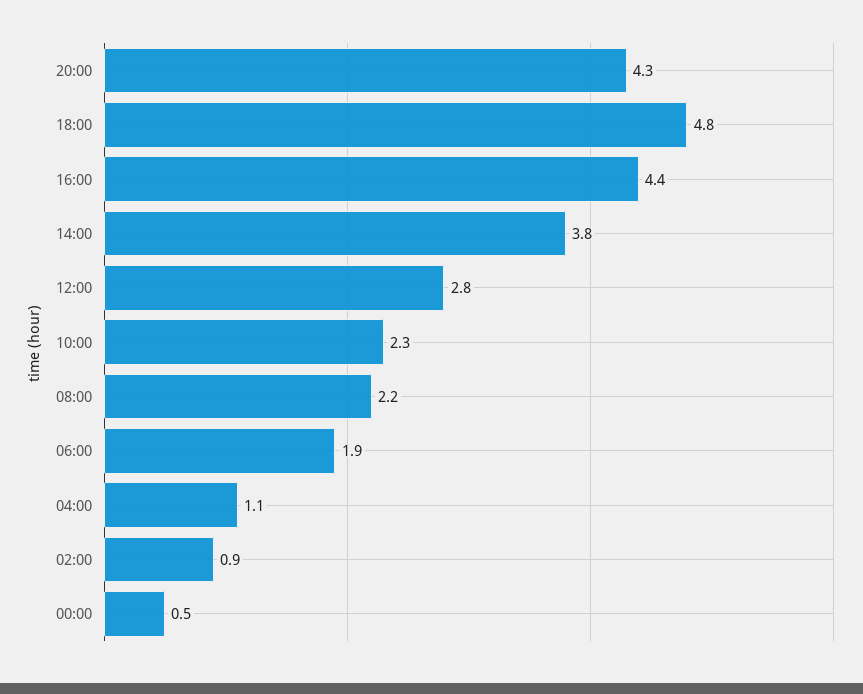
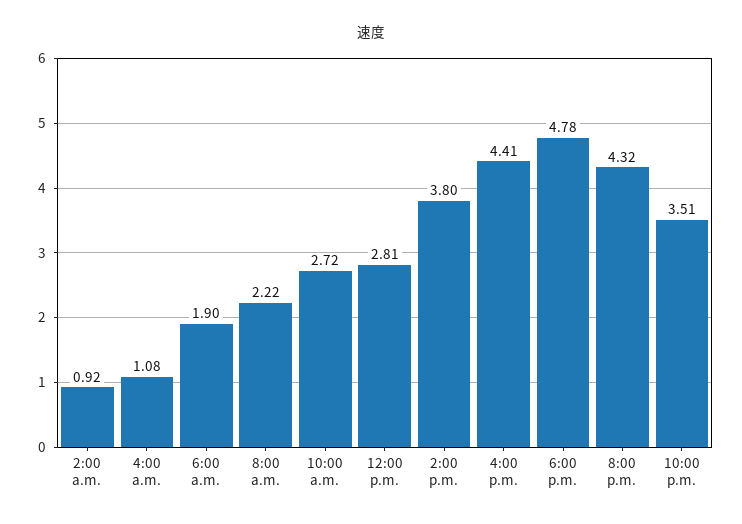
10:00: 2.3 -> 2.72
00:00: 0.5 -> none
10:00 p.m.: none -> 3.51

